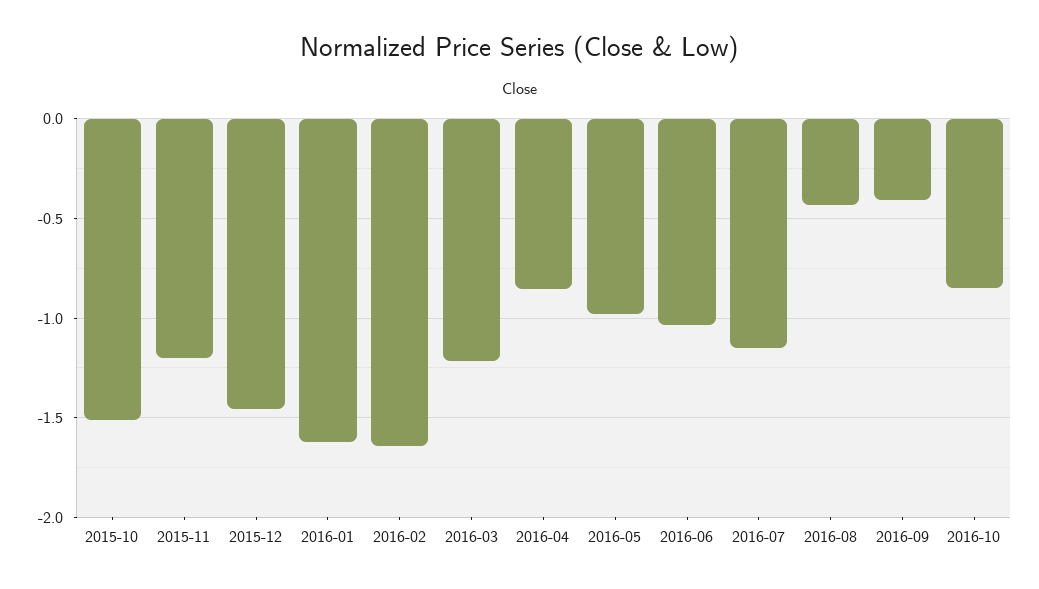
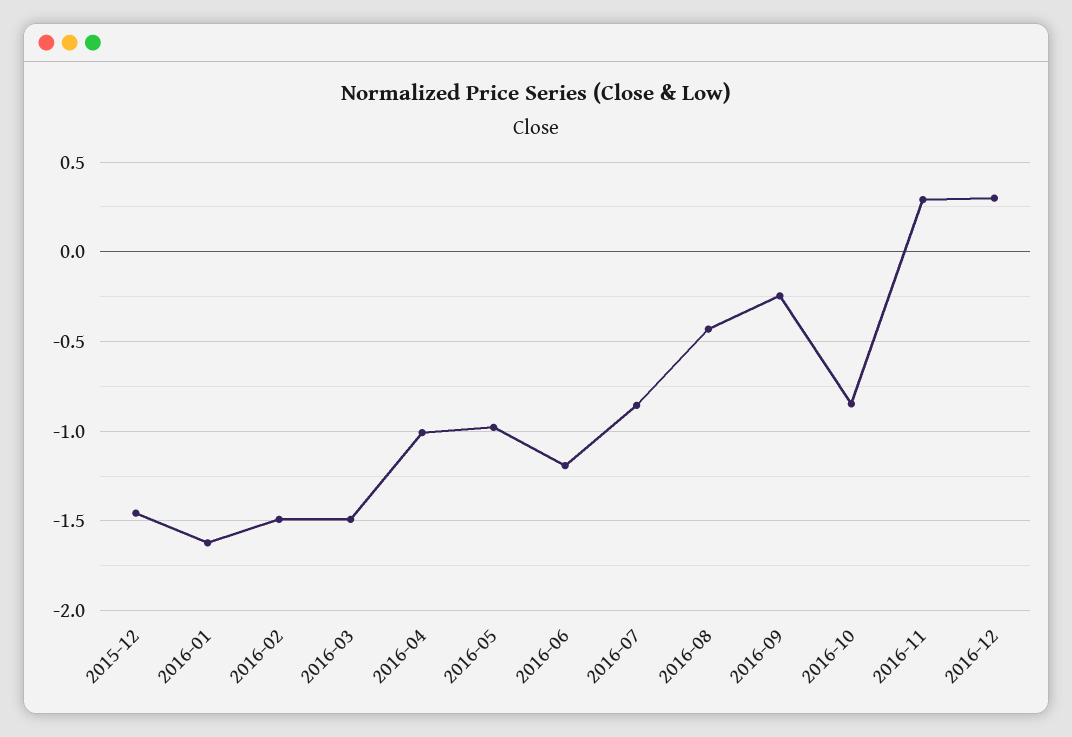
2015-10: -1.5 -> none
2015-11: -1.2 -> none
2016-02: -1.65 -> -1.5
2016-03: -1.2 -> -1.5
2016-04: -0.85 -> -1
2016-06: -1.05 -> -1.2
2016-07: -1.15 -> -0.85
2016-09: -0.4 -> -0.25
2016-11: none -> 0.3
2016-12: none -> 0.3

